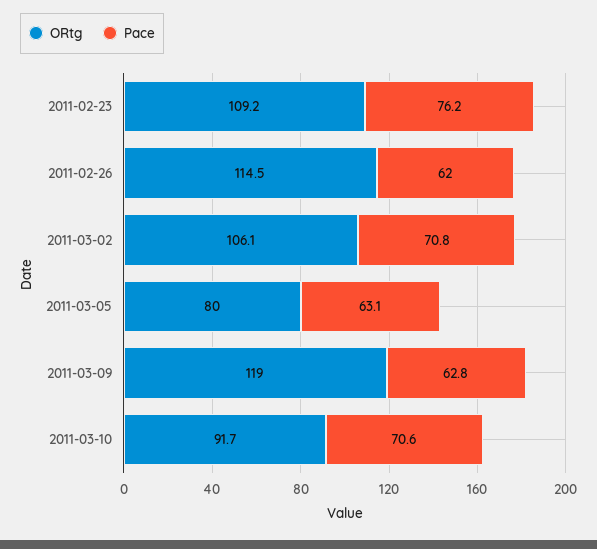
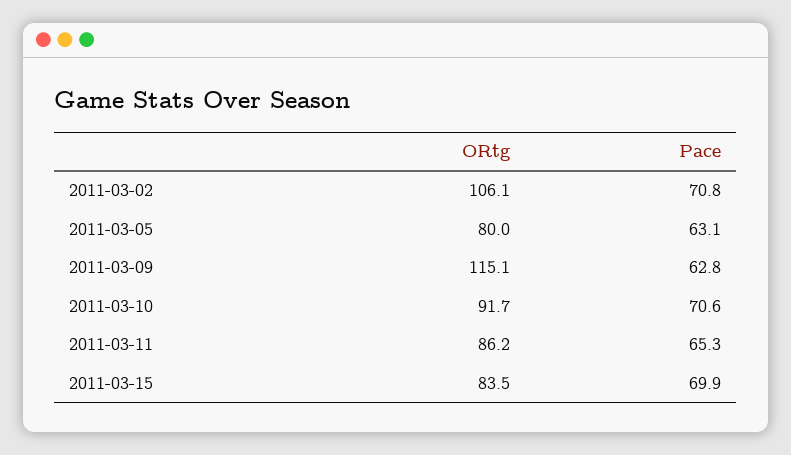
ORtg, 2011-02-23: 109.2 -> none
Pace, 2011-02-23: 76.2 -> none
ORtg, 2011-02-26: 114.5 -> none
Pace, 2011-02-26: 62 -> none
ORtg, 2011-03-09: 119 -> 115.1
ORtg, 2011-03-11: none -> 86.2
Pace, 2011-03-11: none -> 65.3
ORtg, 2011-03-15: none -> 83.5
Pace, 2011-03-15: none -> 69.9

